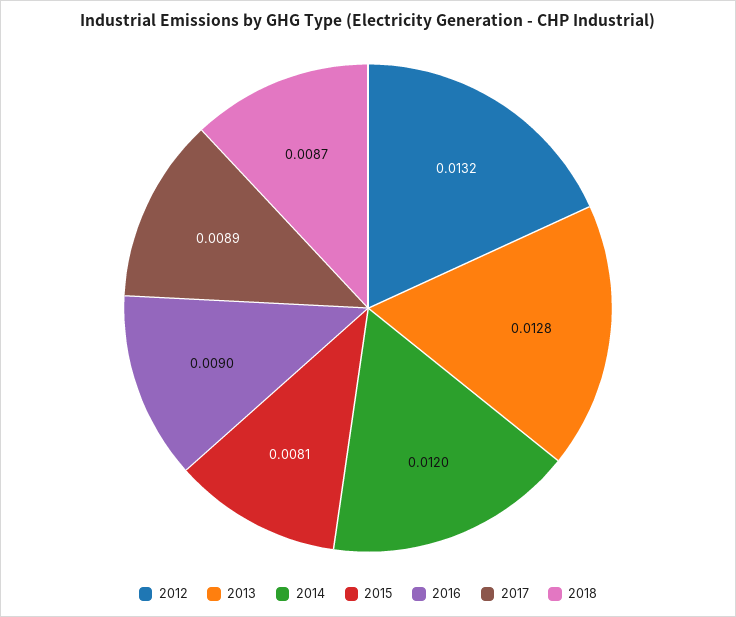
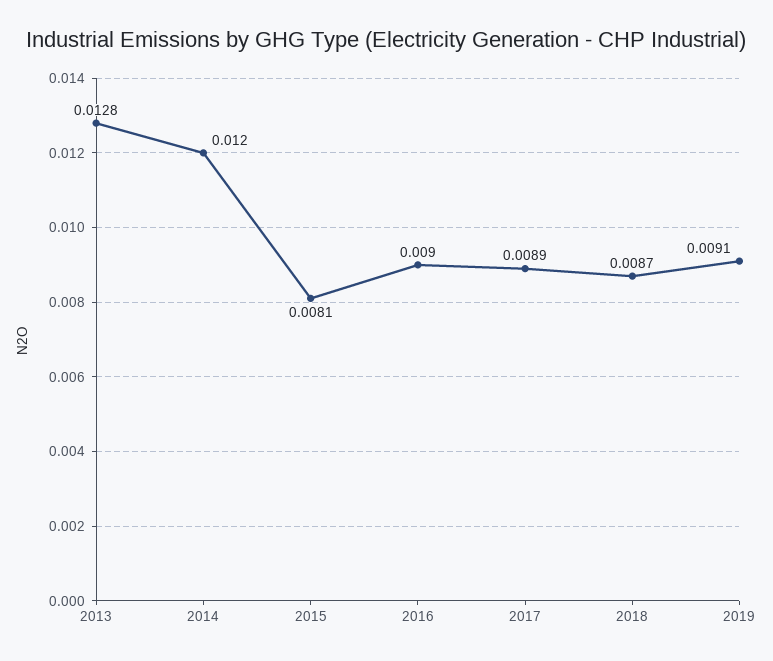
2012: 0.0132 -> none
2019: none -> 0.0091

